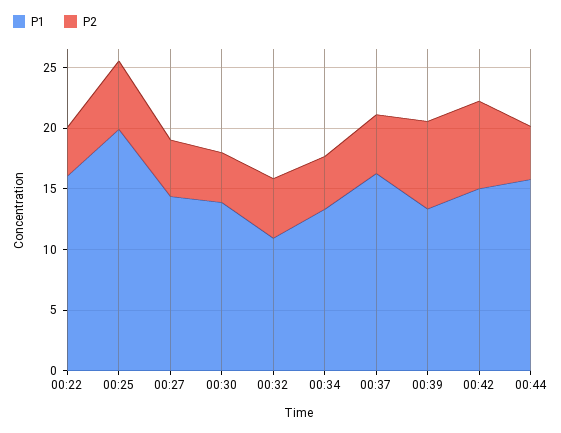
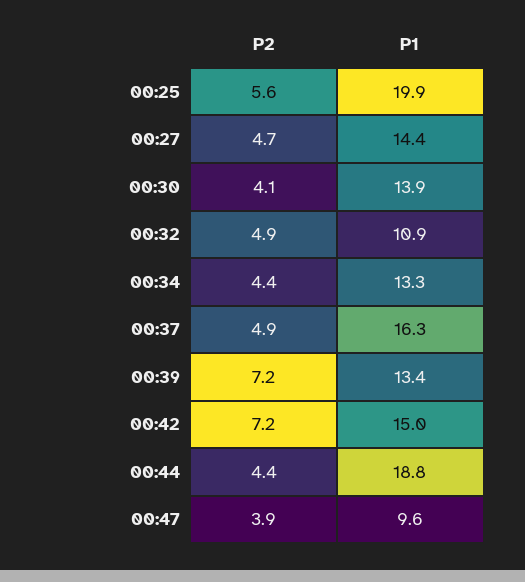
P1, 00:22: 16 -> none
P2, 00:22: 4 -> none
P1, 00:44: 16 -> 18.8
P2, 00:47: none -> 3.9
P1, 00:47: none -> 9.6

